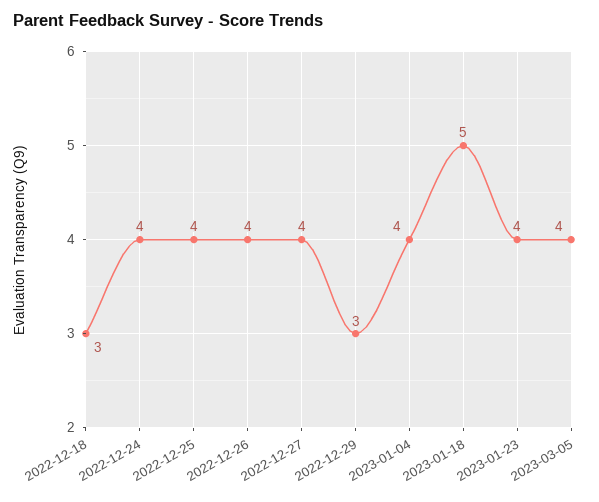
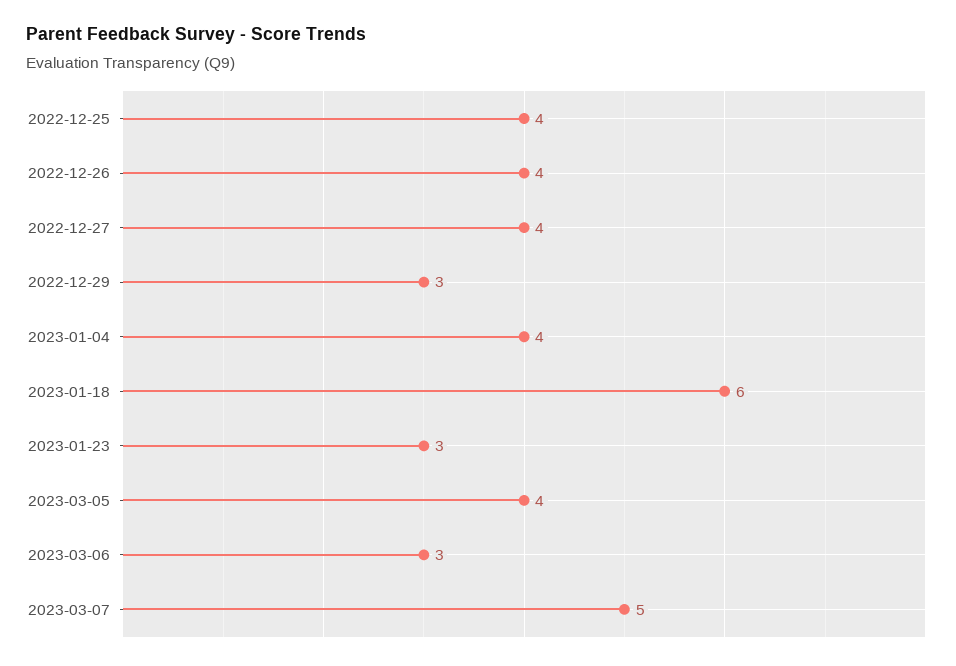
2022-12-18: 3 -> none
2022-12-24: 4 -> none
2023-01-18: 5 -> 6
2023-01-23: 4 -> 3
2023-03-06: none -> 3
2023-03-07: none -> 5

